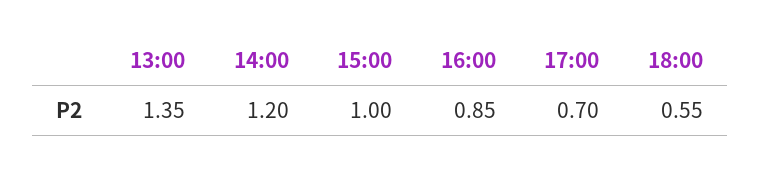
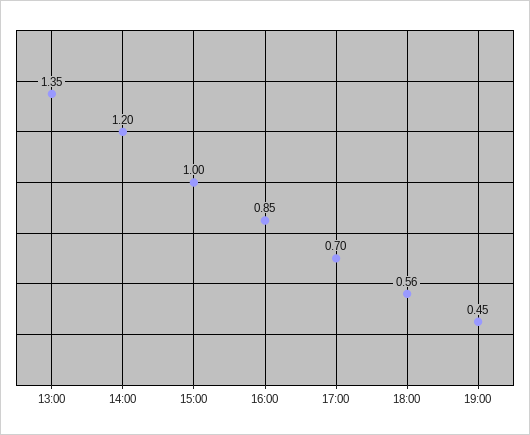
18:00: 0.55 -> 0.56
19:00: none -> 0.45

